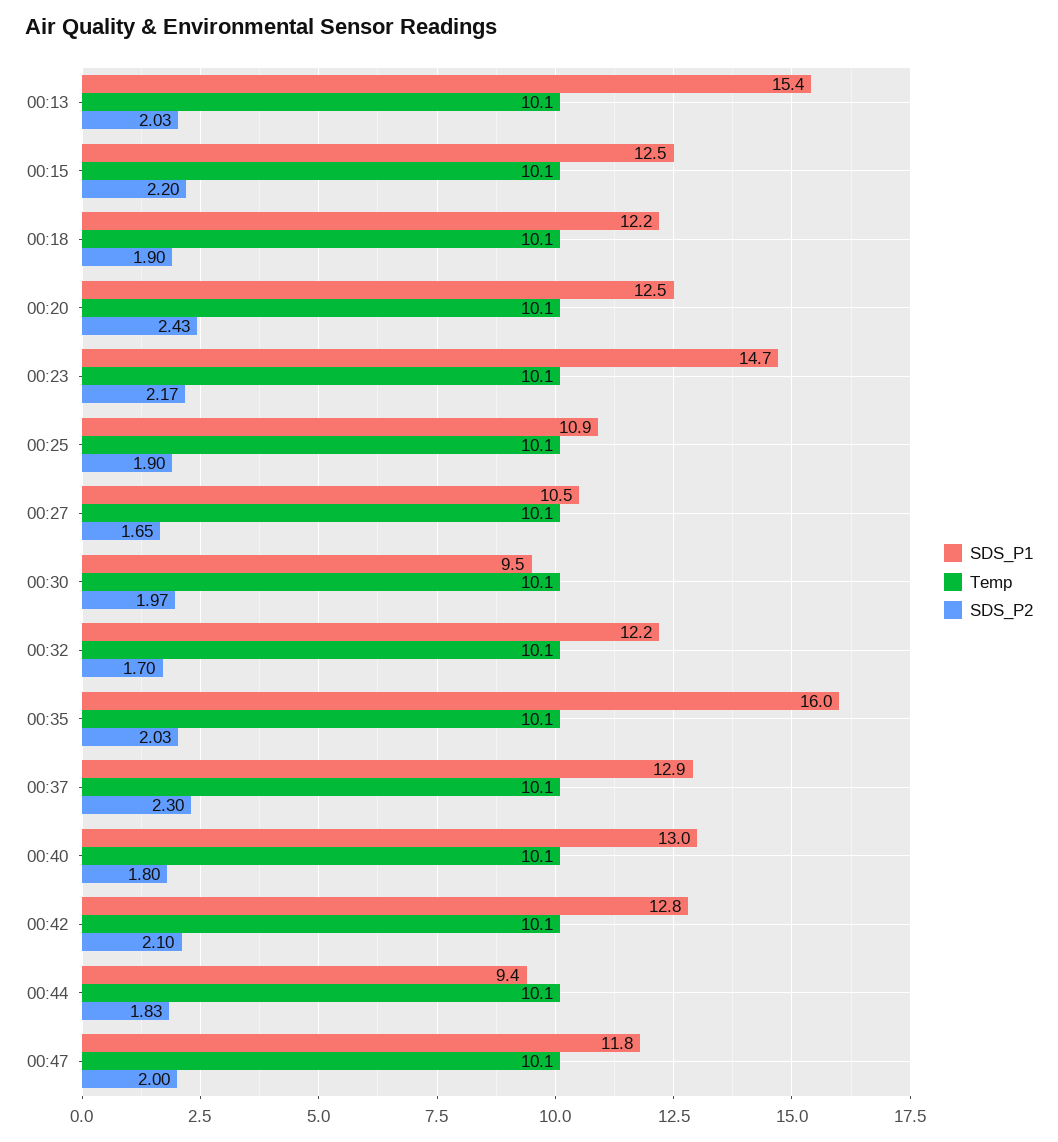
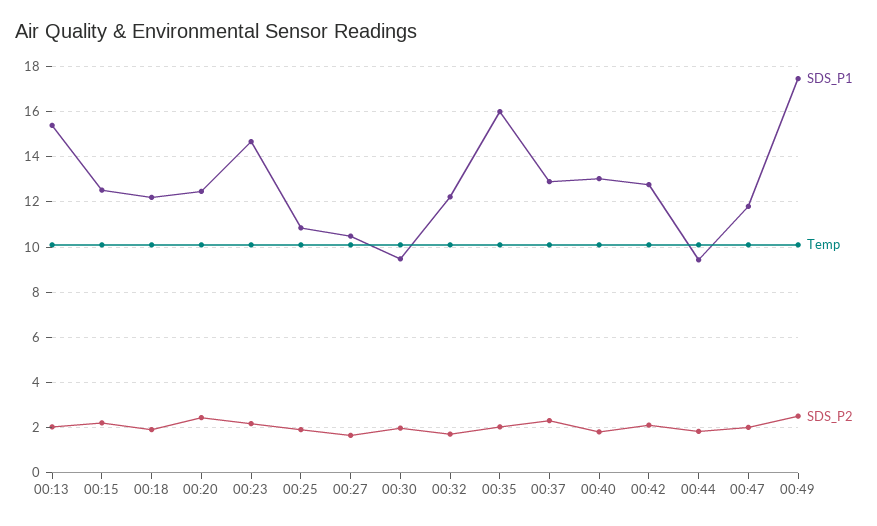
SDS_P1, 00:49: none -> 17.5
Temp, 00:49: none -> 10
SDS_P2, 00:49: none -> 2.5

